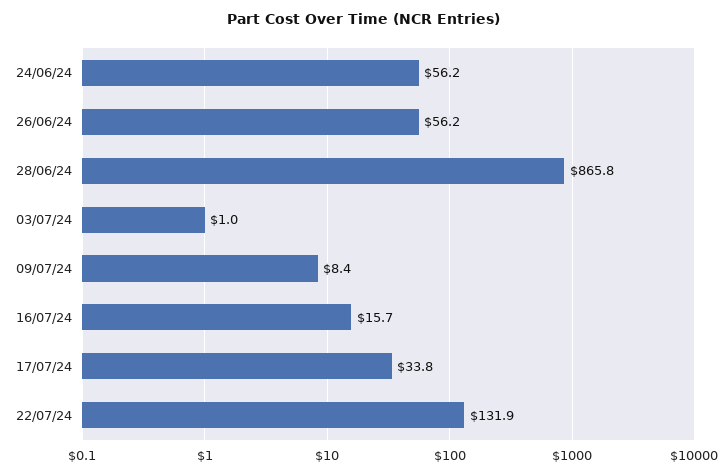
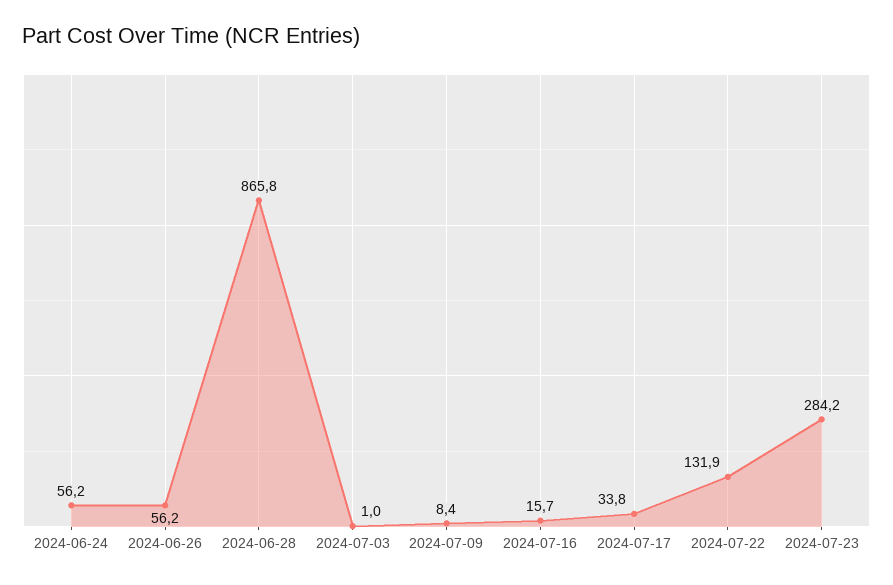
2024-07-23: none -> 284.2

